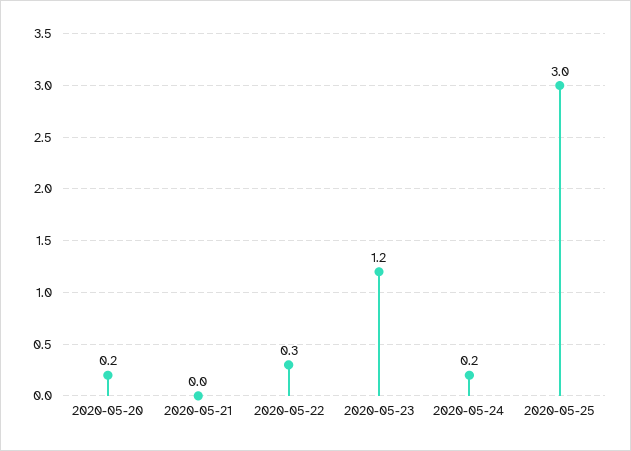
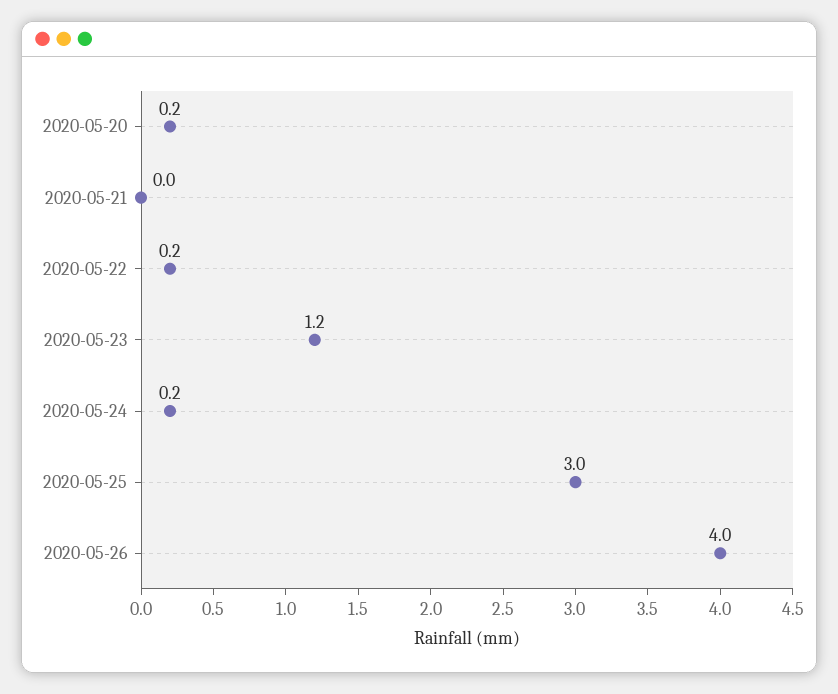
2020-05-22: 0.3 -> 0.2
2020-05-26: none -> 4

